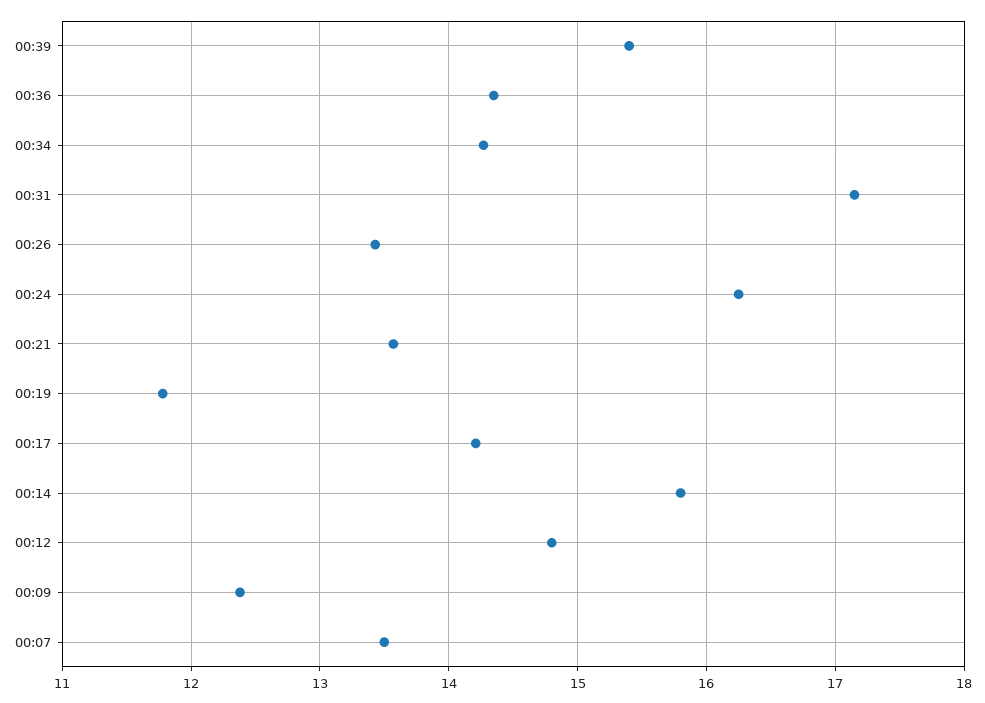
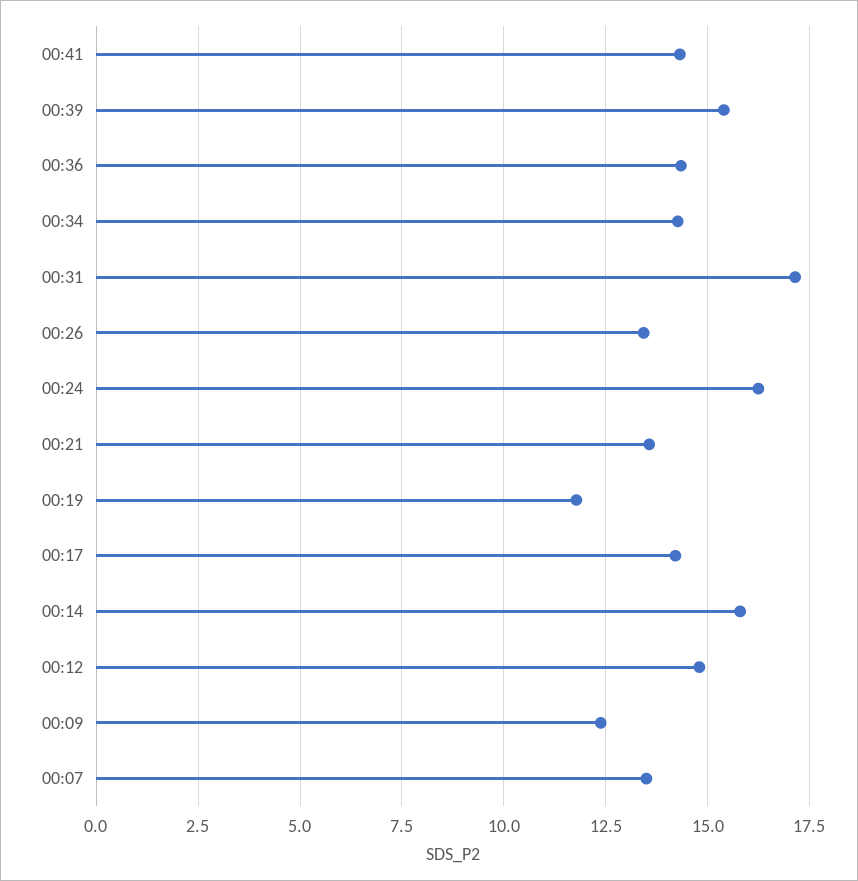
00:41: none -> 14.25

